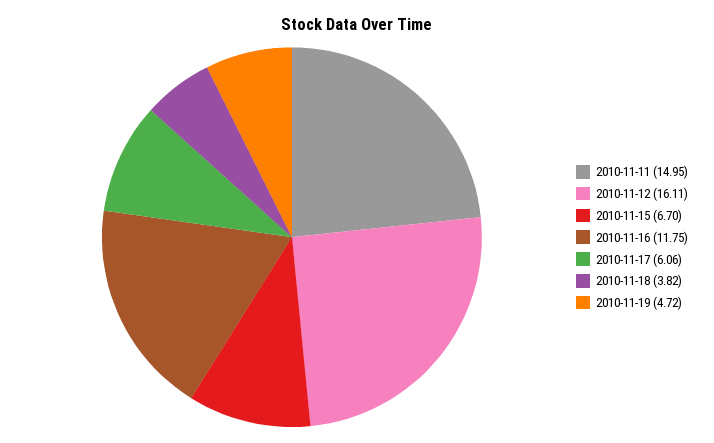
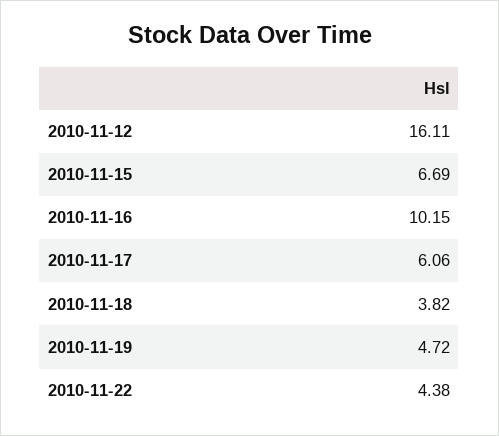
2010-11-11: 14.95 -> none
2010-11-15: 6.7 -> 6.69
2010-11-16: 11.75 -> 10.15
2010-11-22: none -> 4.38

